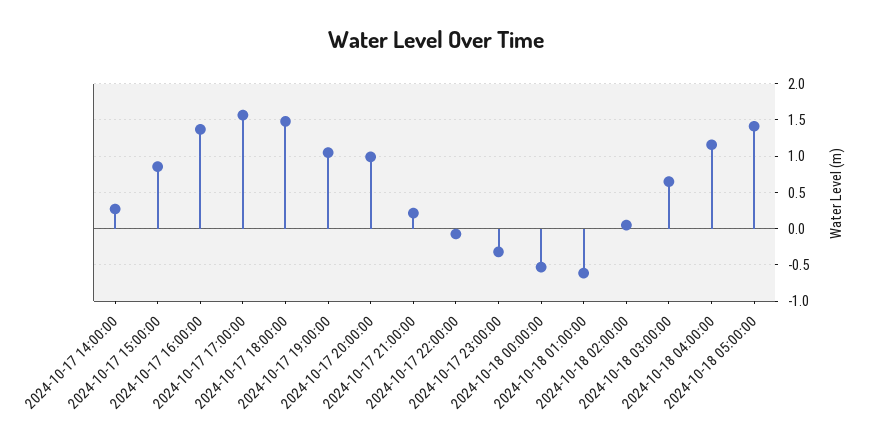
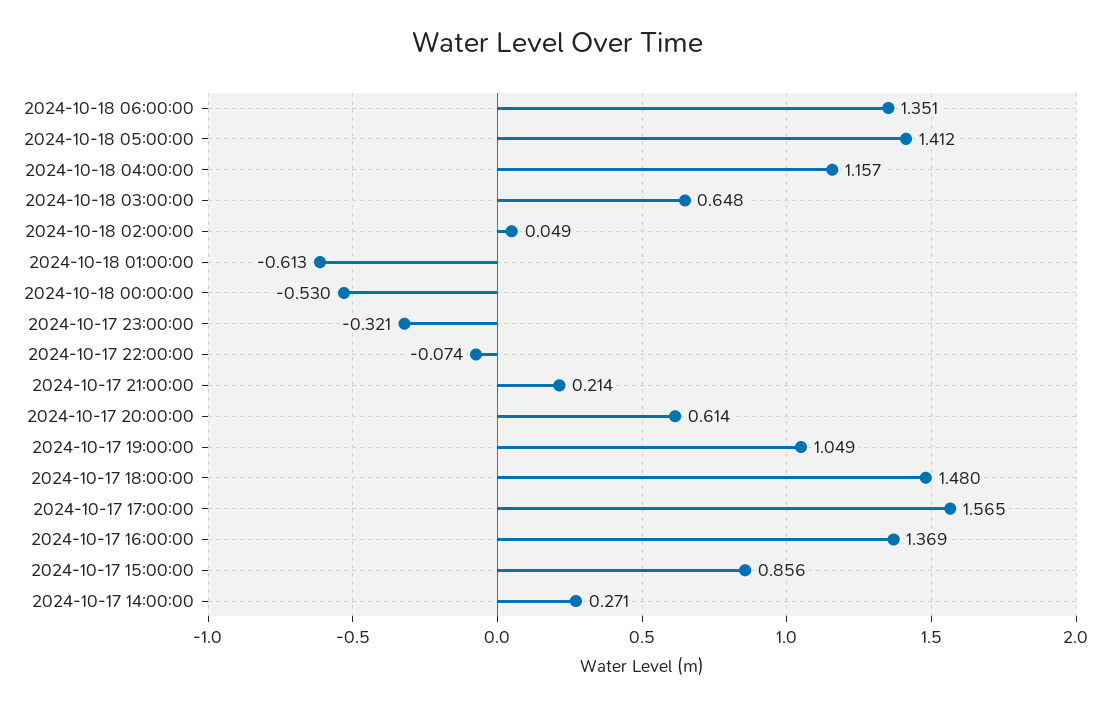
2024-10-17 20:00:00: 1 -> 0.614
2024-10-18 06:00:00: none -> 1.351

